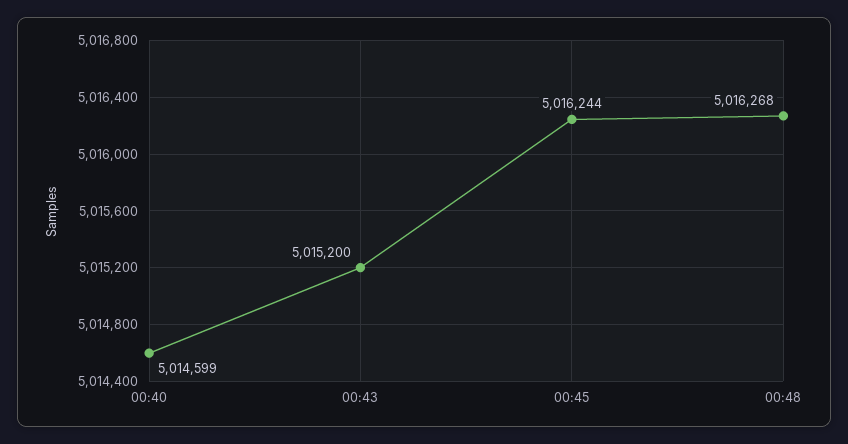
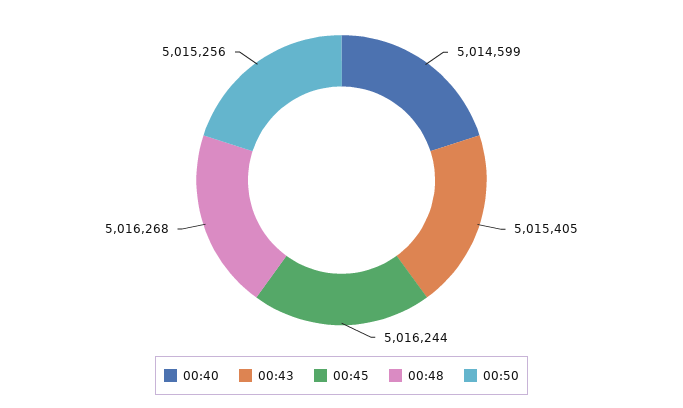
00:43: 5015200 -> 5015405
00:50: none -> 5015256

